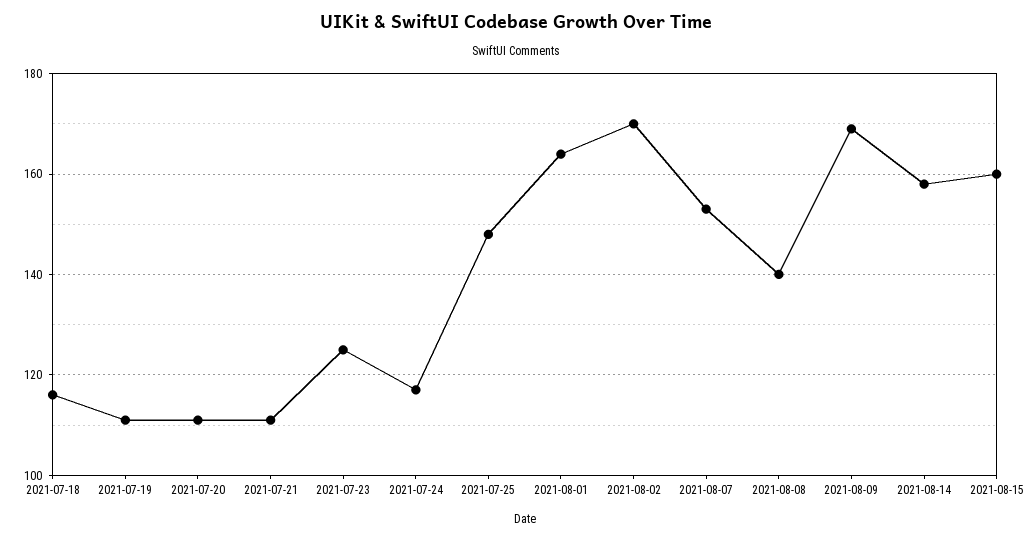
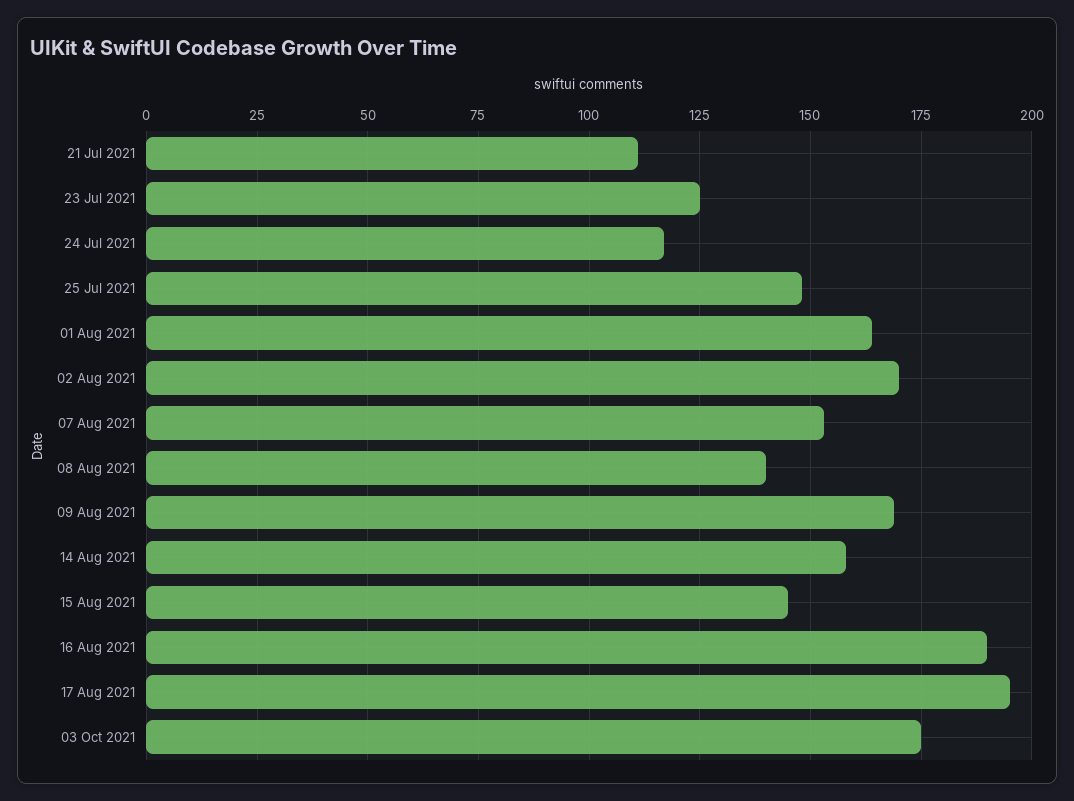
2021-07-18: 115 -> none
2021-07-19: 110 -> none
2021-07-20: 110 -> none
2021-08-15: 160 -> 145
16 Aug 2021: none -> 190
17 Aug 2021: none -> 195
03 Oct 2021: none -> 175

